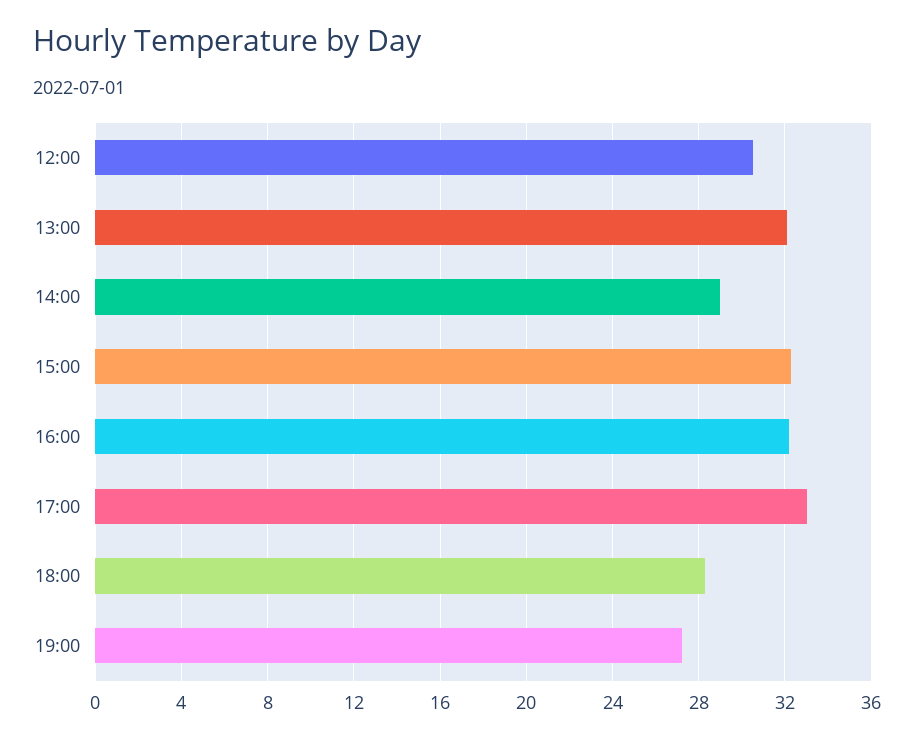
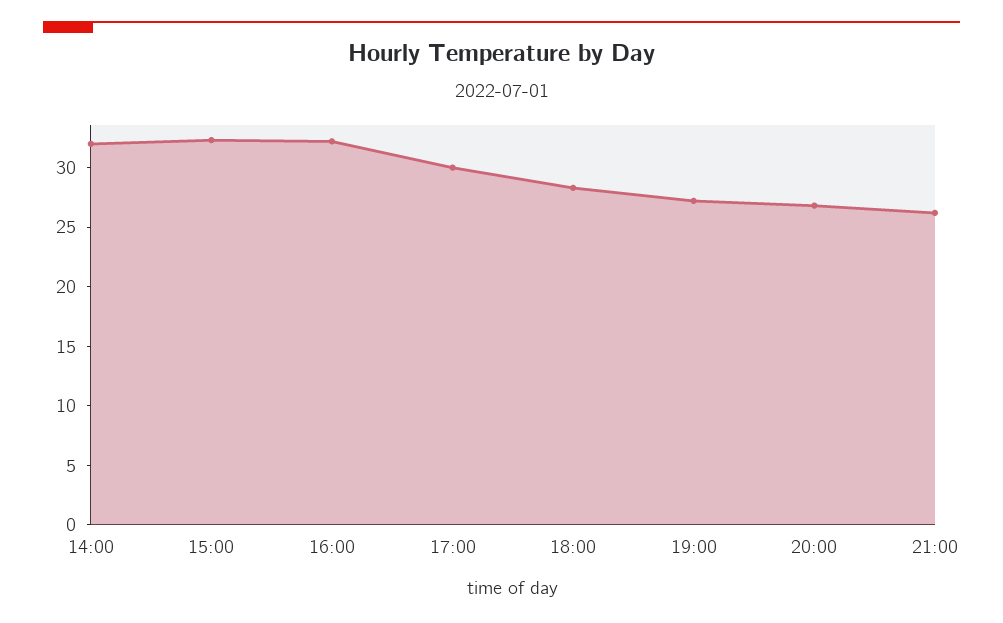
12:00: 30.5 -> none
13:00: 32 -> none
14:00: 29 -> 32
17:00: 33 -> 30
20:00: none -> 27
21:00: none -> 26

